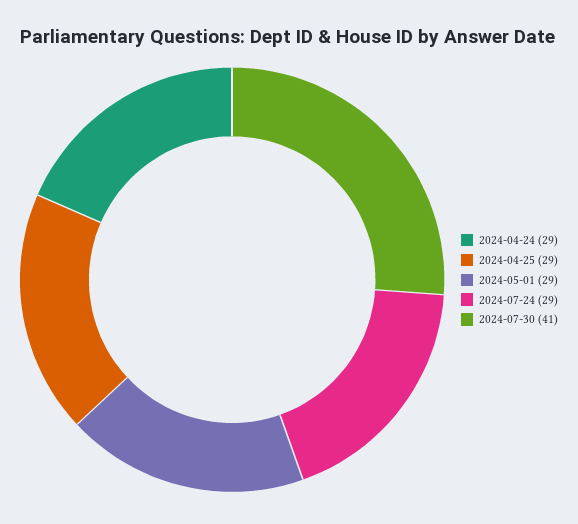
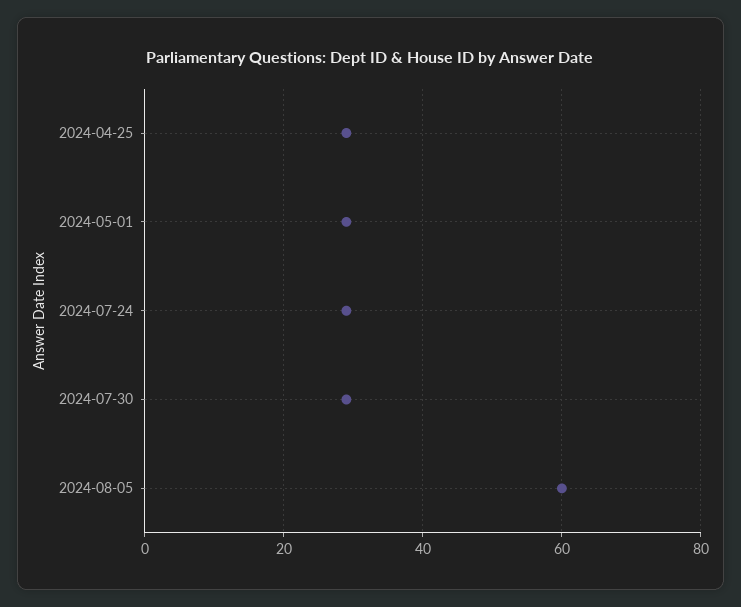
2024-04-24: 29 -> none
2024-07-30: 41 -> 30
2024-08-05: none -> 60

